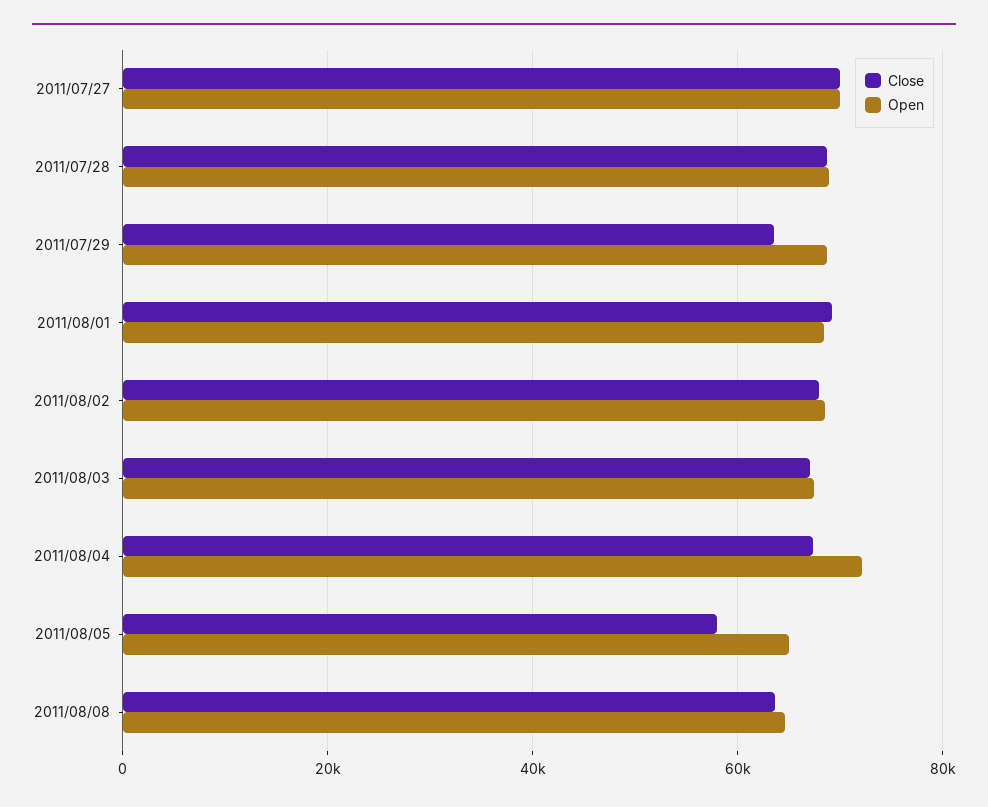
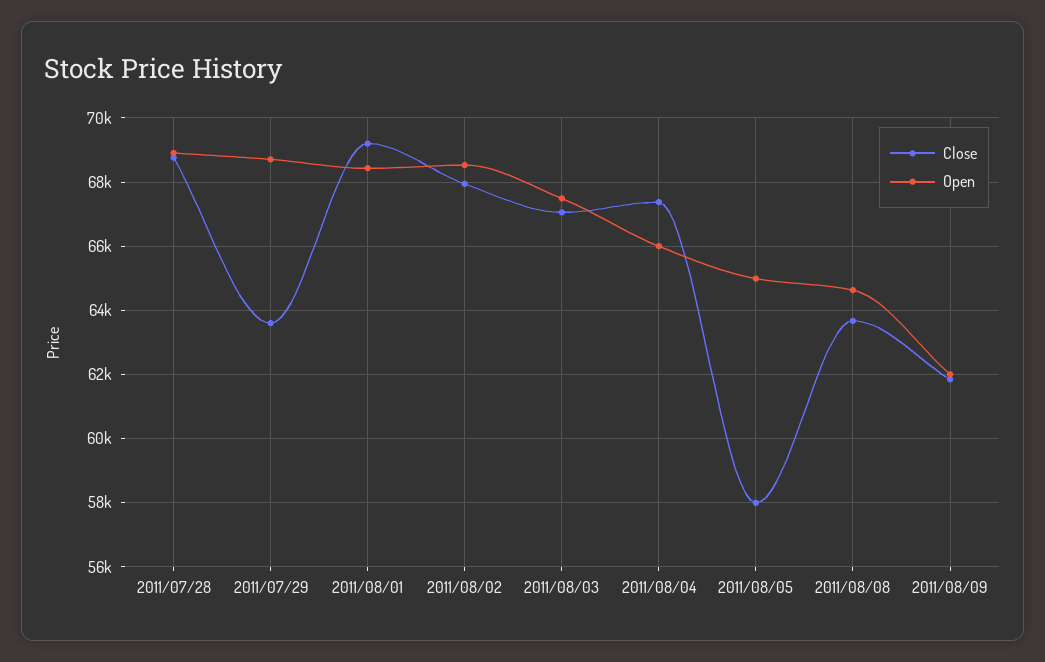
Close, 2011/07/27: 70000 -> none
Open, 2011/07/27: 70000 -> none
Open, 2011/08/04: 72000 -> 66000
Close, 2011/08/09: none -> 61800
Open, 2011/08/09: none -> 62000

